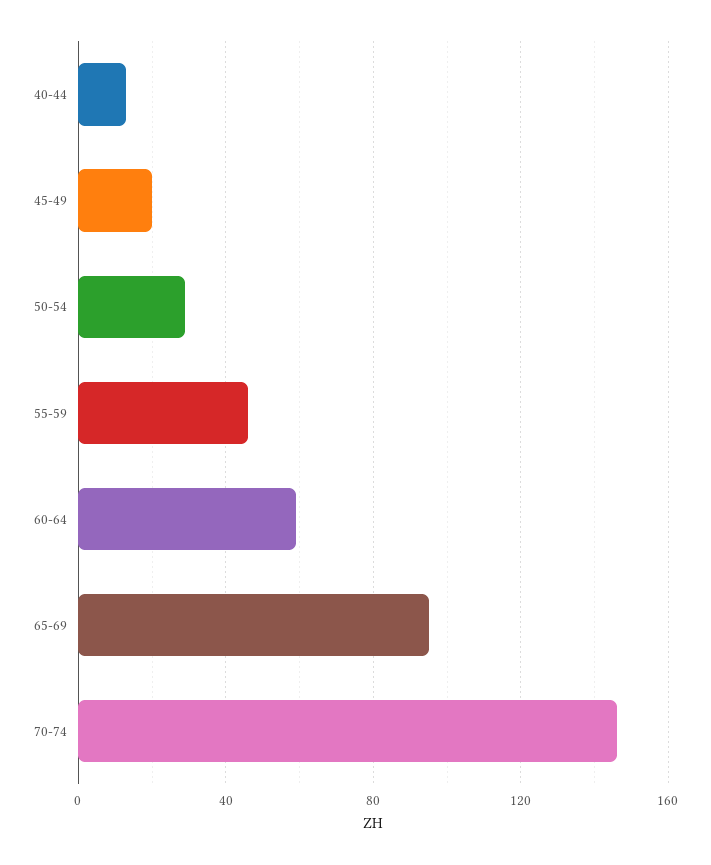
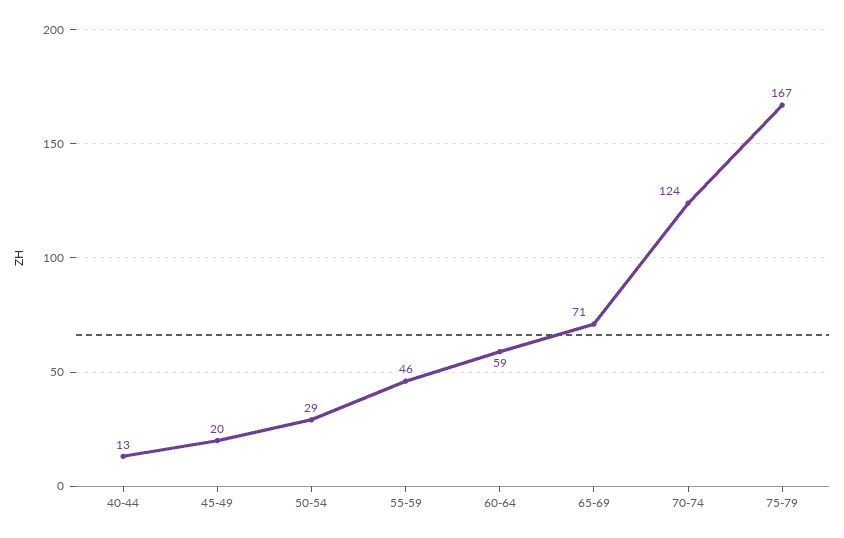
65-69: 95 -> 71
70-74: 145 -> 124
75-79: none -> 167

